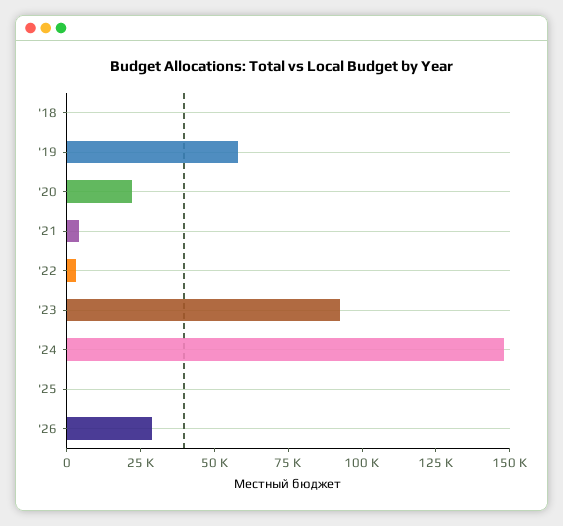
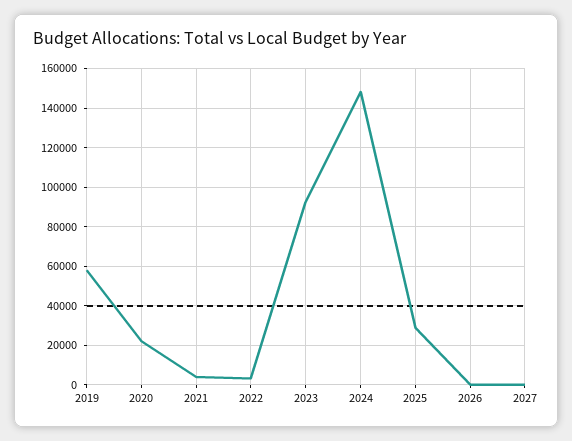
'18: 0 -> none
'25: 0 -> 30000
'26: 30000 -> 0
2027: none -> 0

